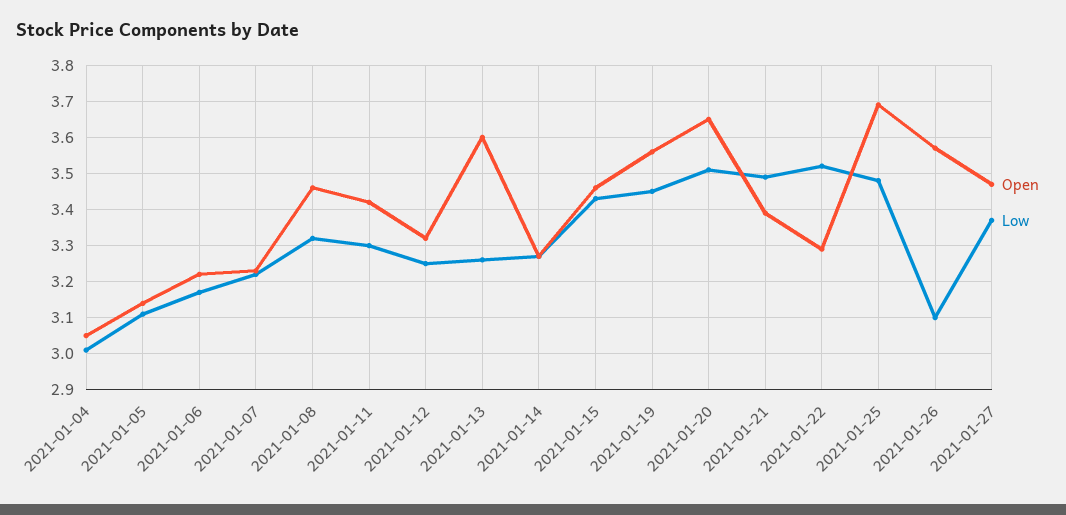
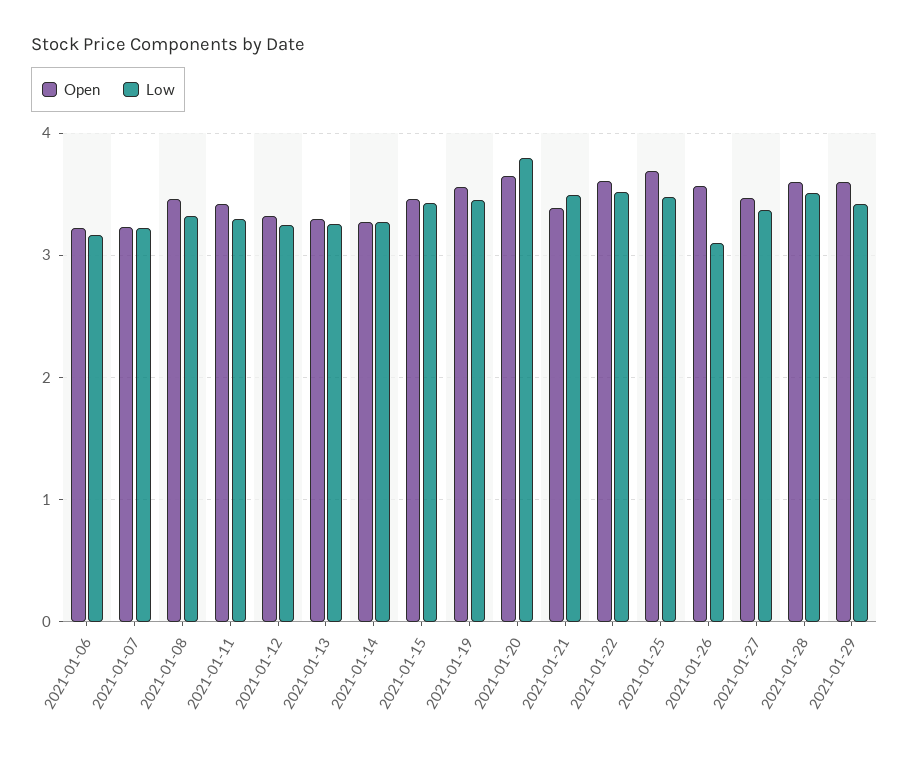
Open, 2021-01-04: 3.05 -> none
Low, 2021-01-04: 3 -> none
Open, 2021-01-05: 3.15 -> none
Low, 2021-01-05: 3.1 -> none
Open, 2021-01-13: 3.6 -> 3.3
Low, 2021-01-20: 3.5 -> 3.8
Open, 2021-01-22: 3.3 -> 3.6
Open, 2021-01-28: none -> 3.6
Low, 2021-01-28: none -> 3.5
Open, 2021-01-29: none -> 3.6
Low, 2021-01-29: none -> 3.4

